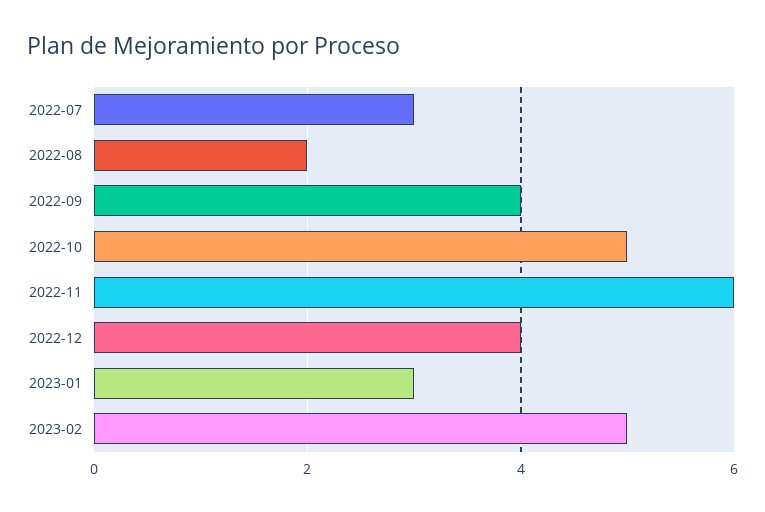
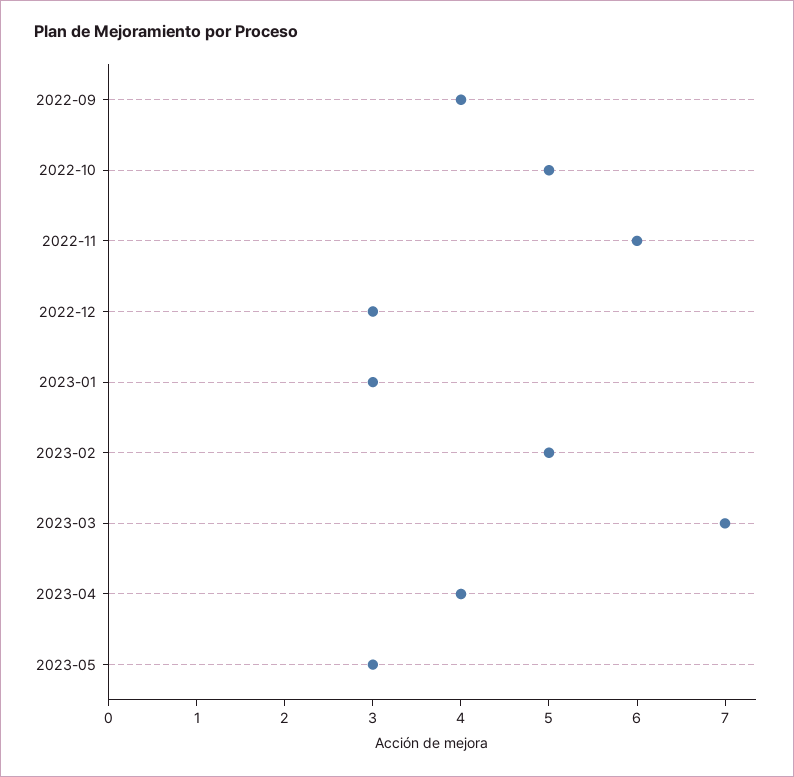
2022-07: 3 -> none
2022-08: 2 -> none
2022-12: 4 -> 3
2023-03: none -> 7
2023-04: none -> 4
2023-05: none -> 3

